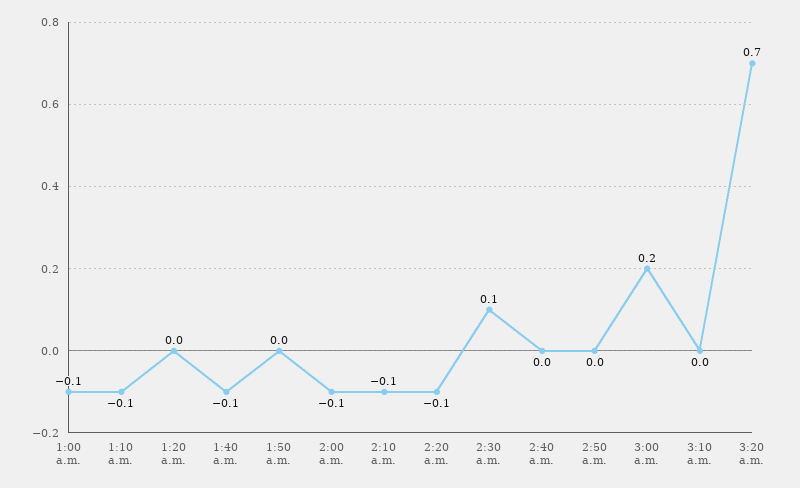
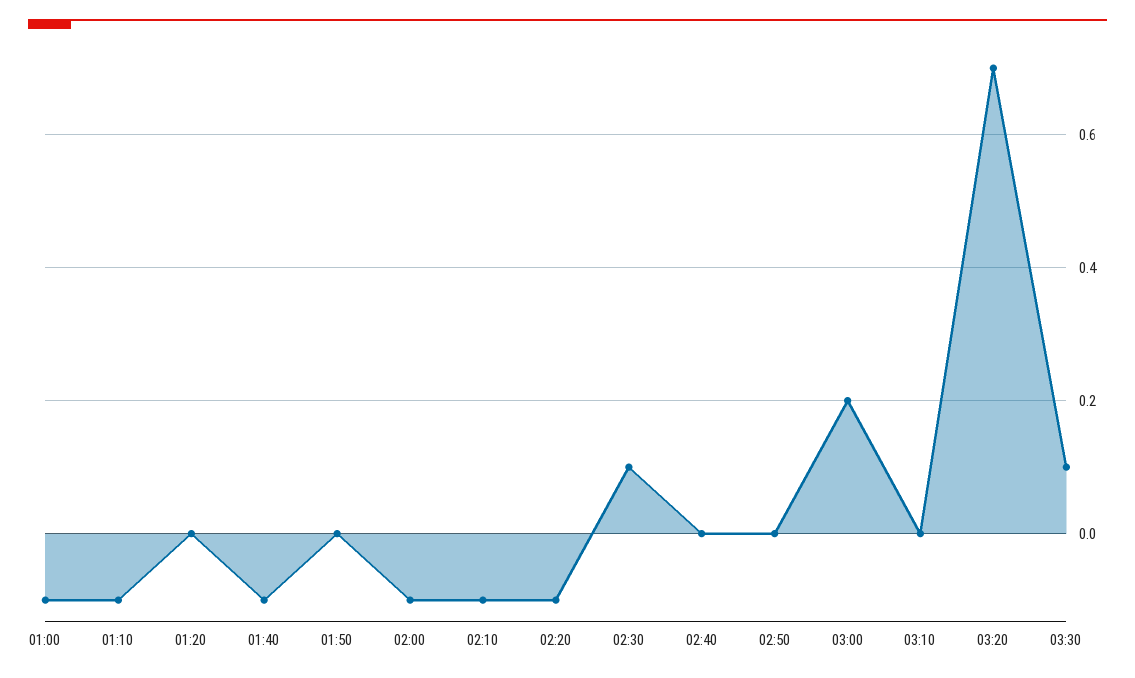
03:30: none -> 0.1

